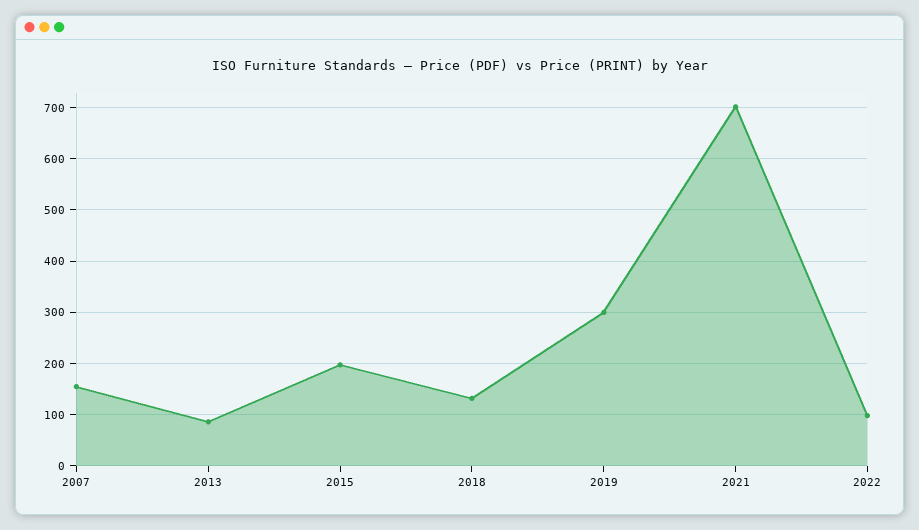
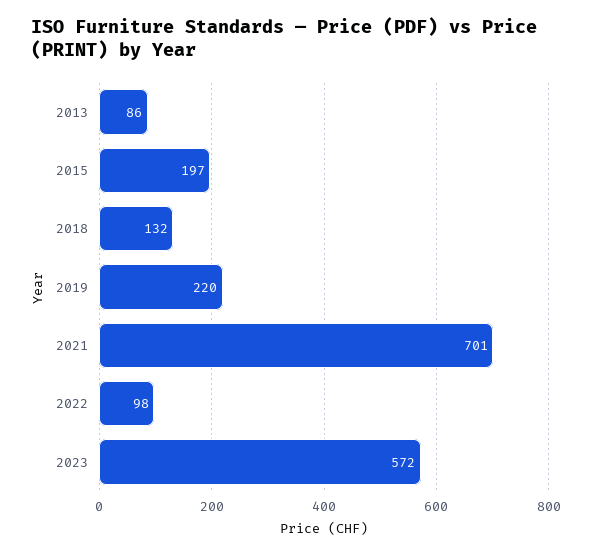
2007: 160 -> none
2019: 300 -> 220
2023: none -> 572

